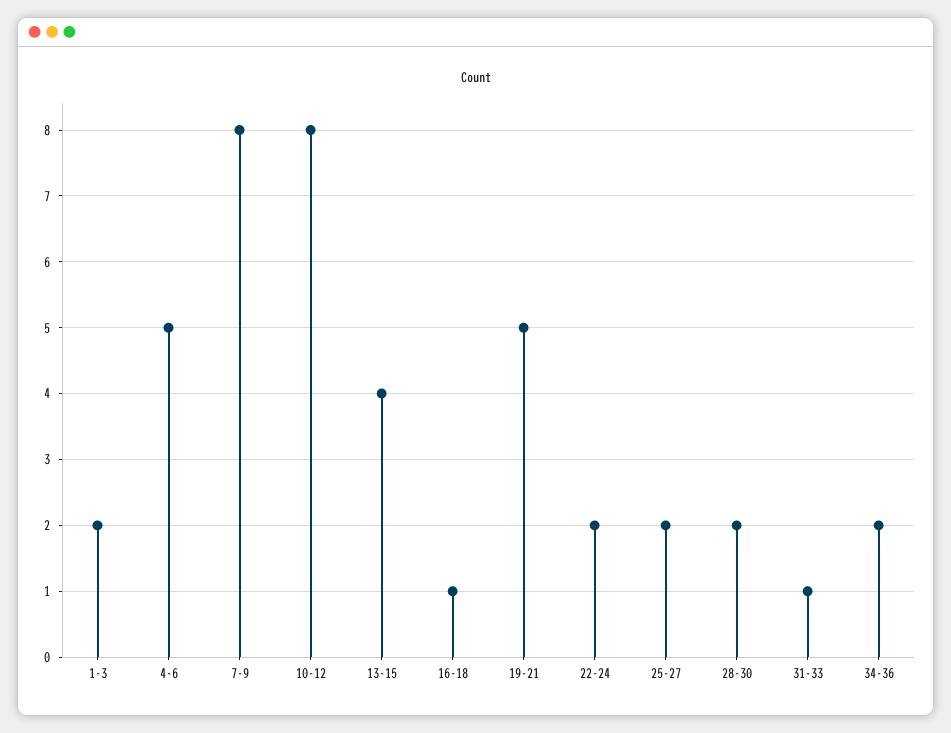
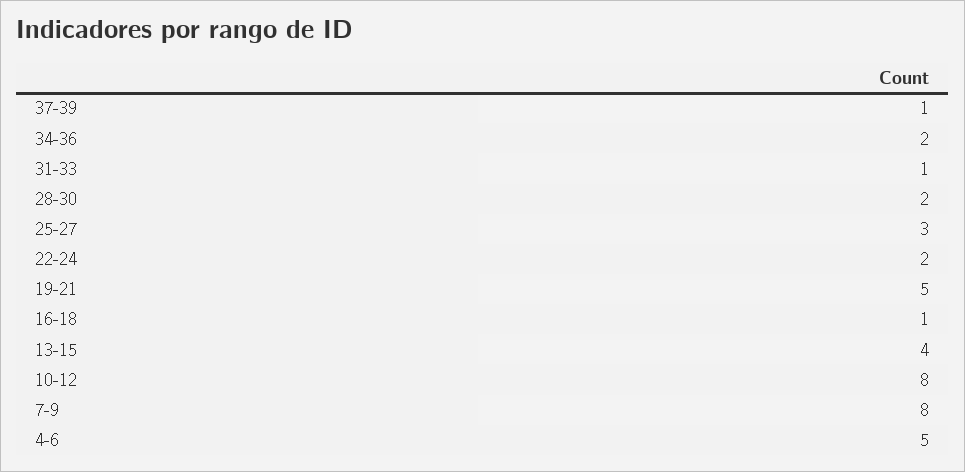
1-3: 2 -> none
25-27: 2 -> 3
37-39: none -> 1

